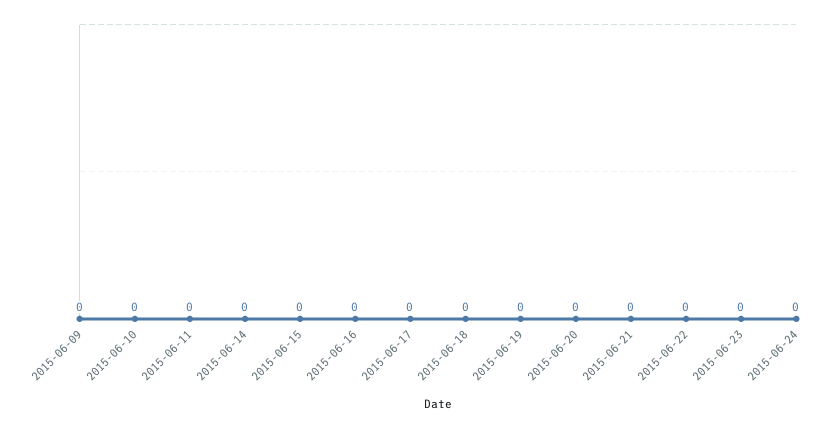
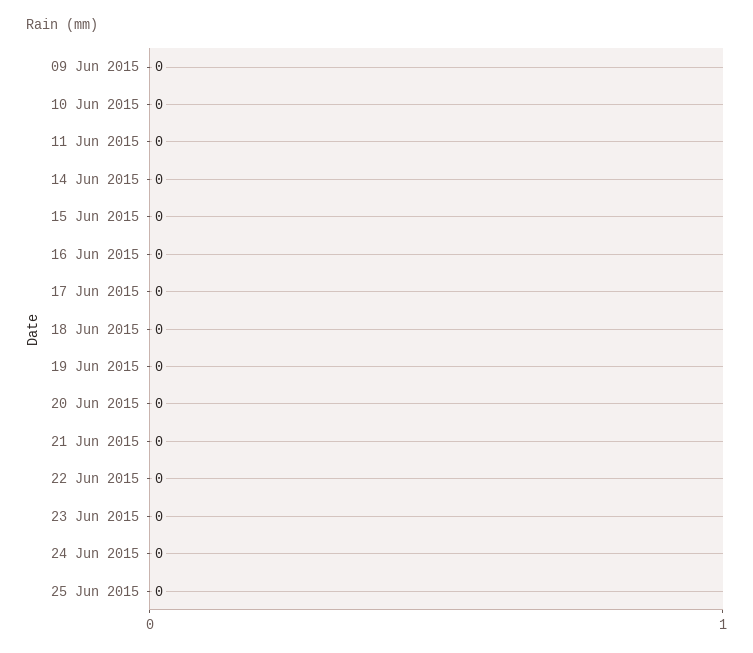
25 Jun 2015: none -> 0

